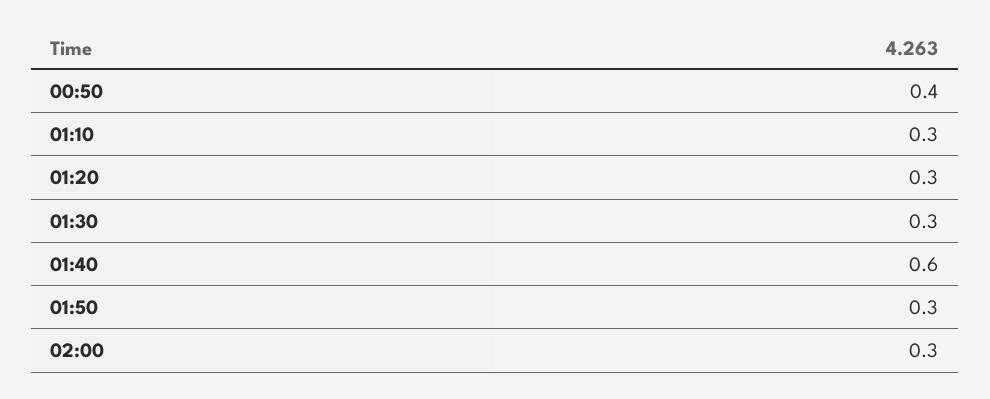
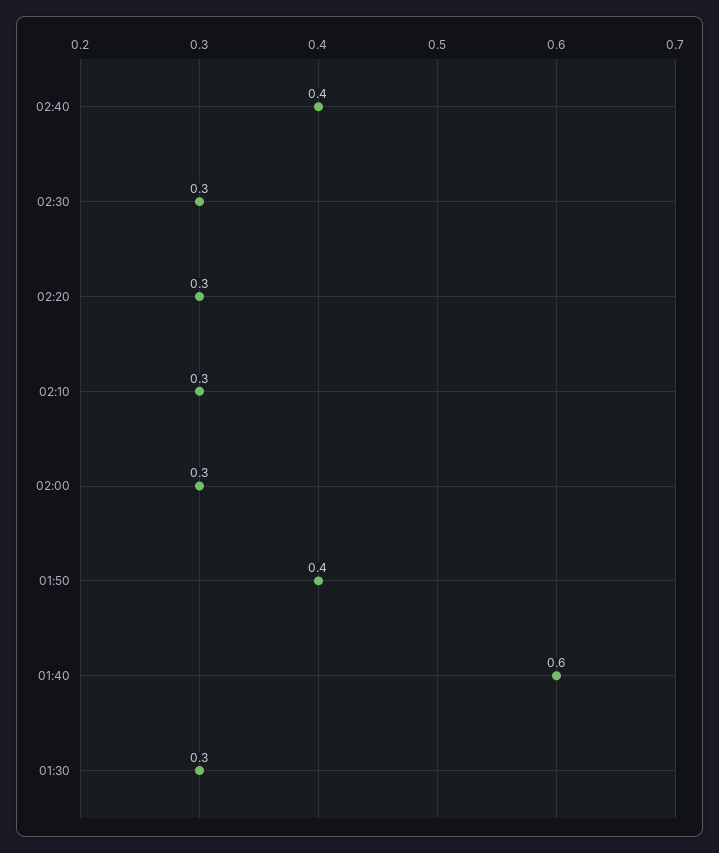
00:50: 0.4 -> none
01:10: 0.3 -> none
01:20: 0.3 -> none
01:50: 0.3 -> 0.4
02:40: none -> 0.4
02:30: none -> 0.3
02:20: none -> 0.3
02:10: none -> 0.3

